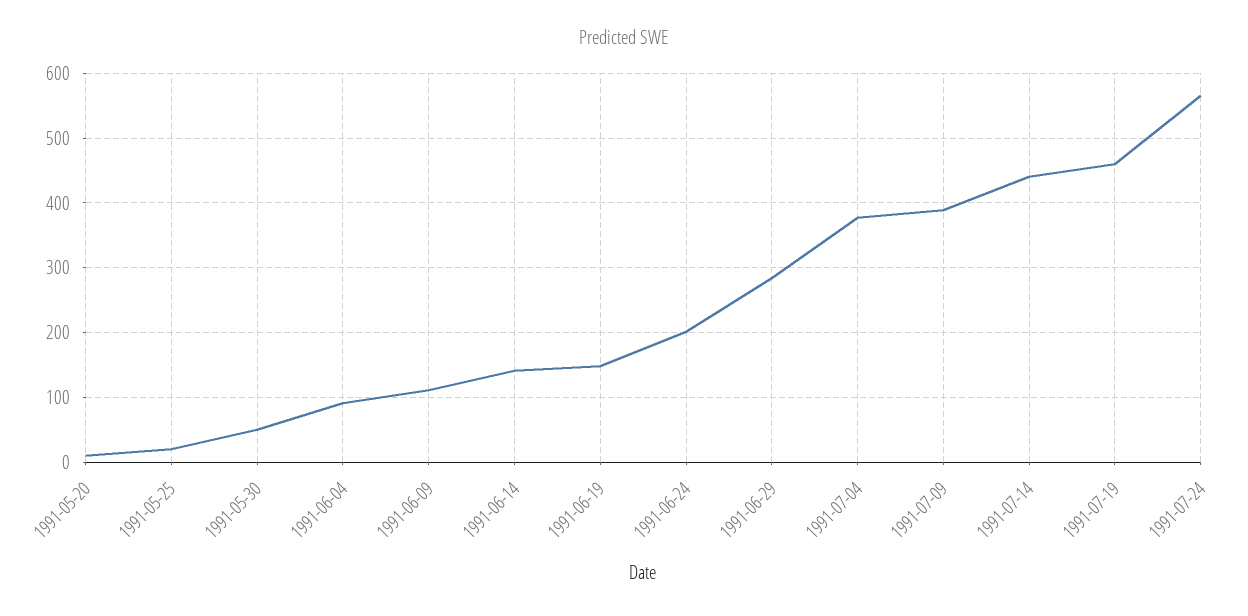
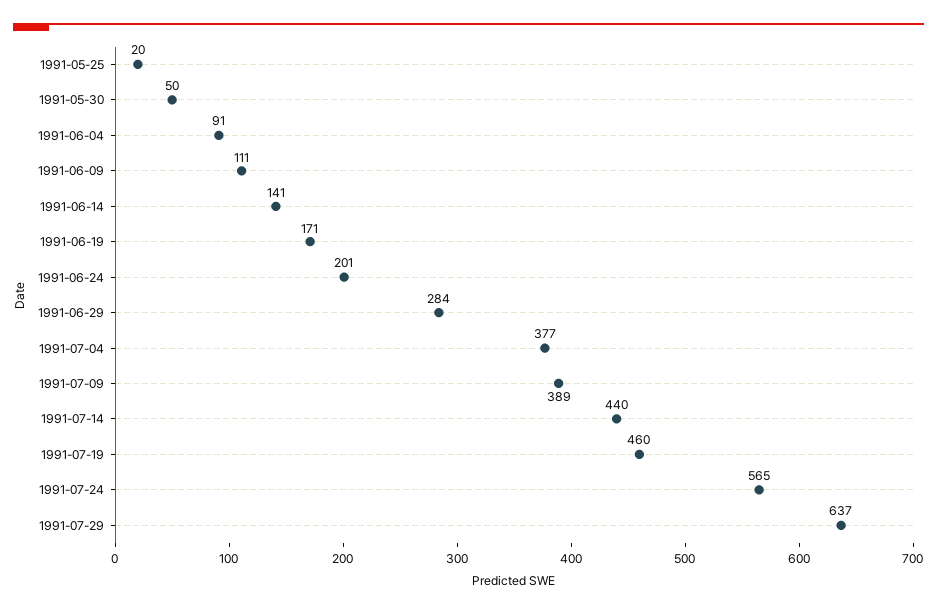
1991-05-20: 10 -> none
1991-06-19: 150 -> 171
1991-07-29: none -> 637

